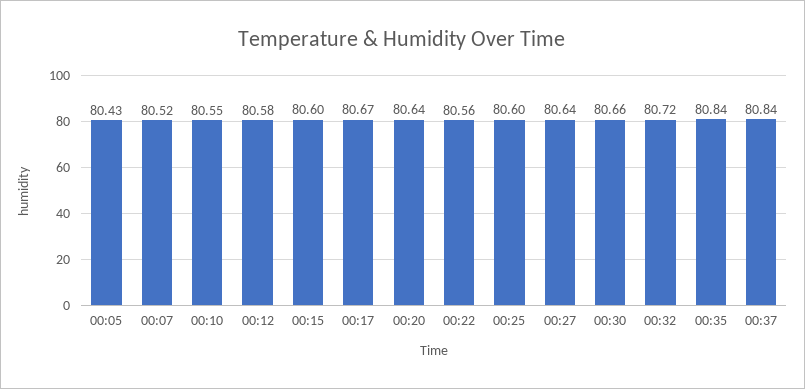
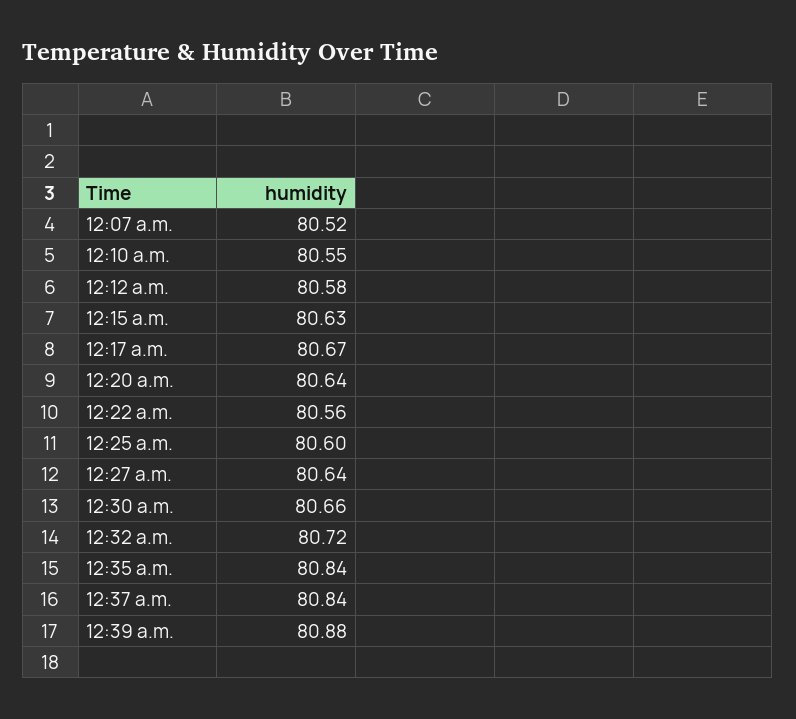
00:05: 80.43 -> none
00:15: 80.6 -> 80.63
12:39 a.m.: none -> 80.88

